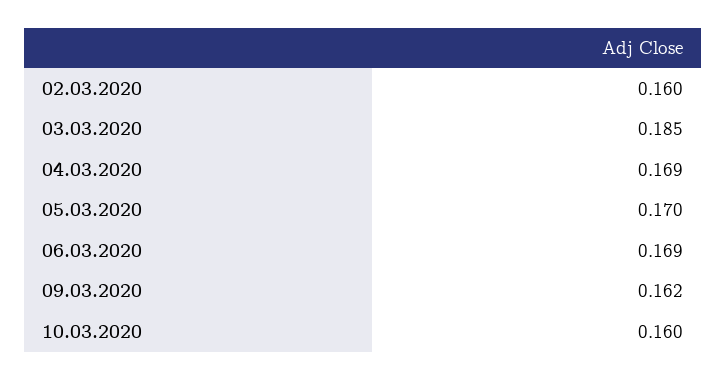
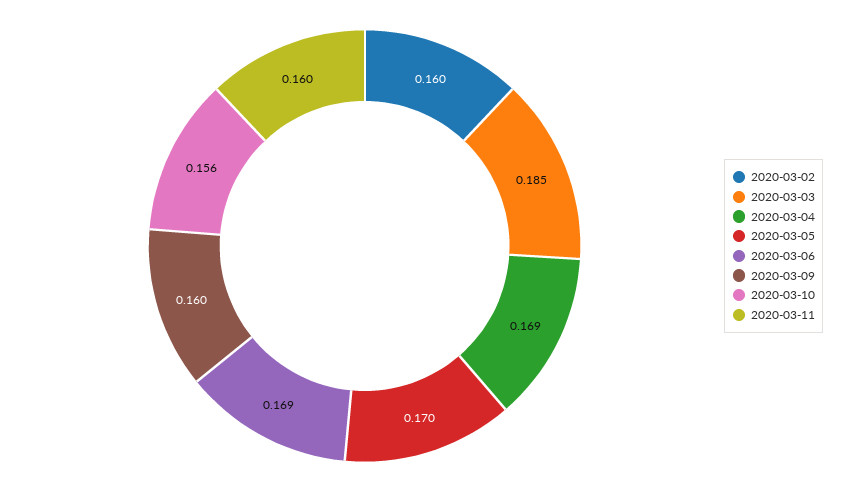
09.03.2020: 0.162 -> 0.16
10.03.2020: 0.16 -> 0.156
2020-03-11: none -> 0.16

